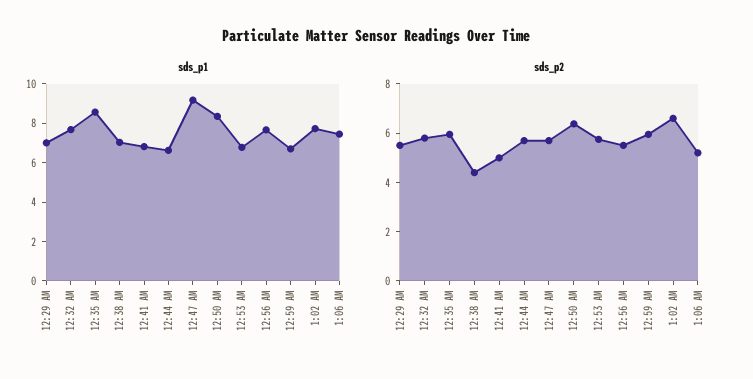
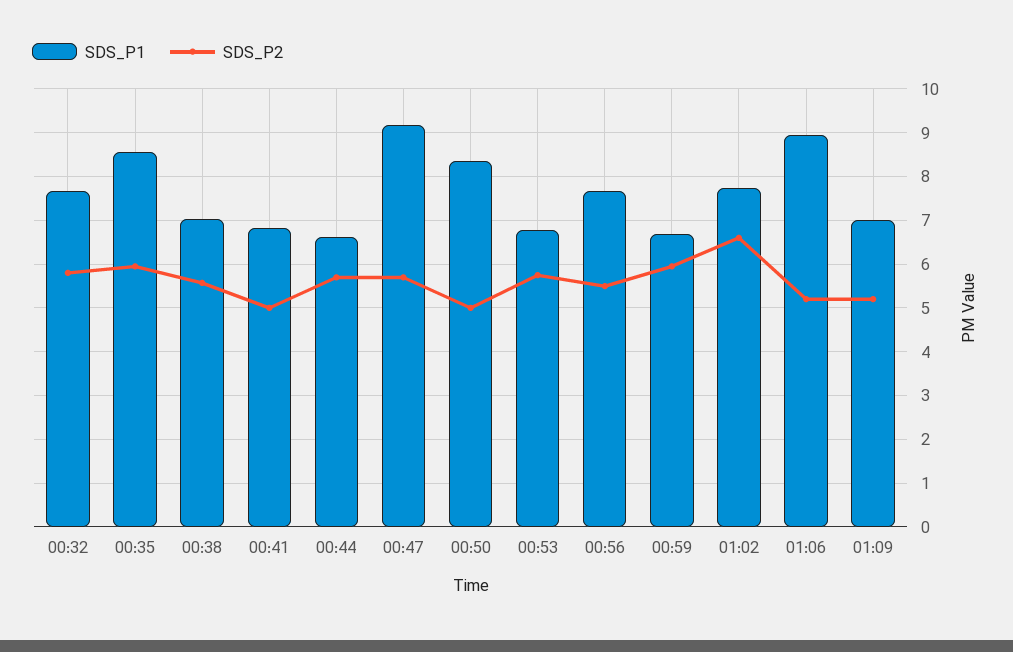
sds_p1, 12:29 AM: 7 -> none
sds_p1, 1:06 AM: 7.5 -> 9
sds_p2, 12:29 AM: 5.5 -> none
sds_p2, 12:38 AM: 4.5 -> 5.6
sds_p2, 12:50 AM: 6.5 -> 5
sds_p1, 01:09: none -> 7
sds_p2, 01:09: none -> 5.2

